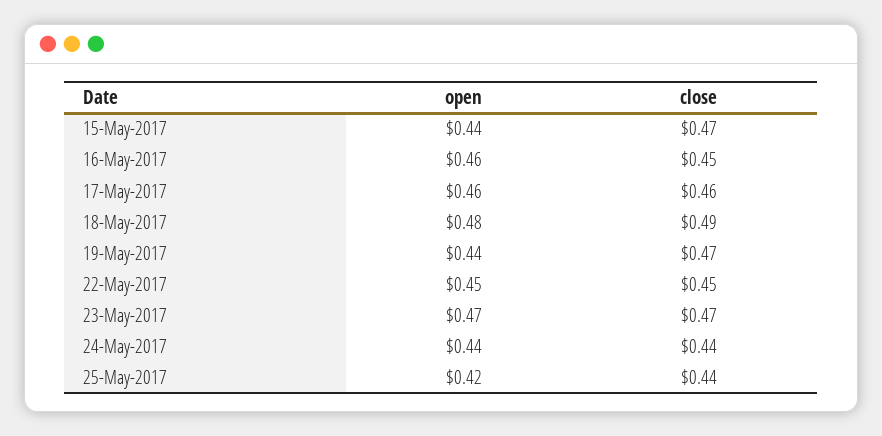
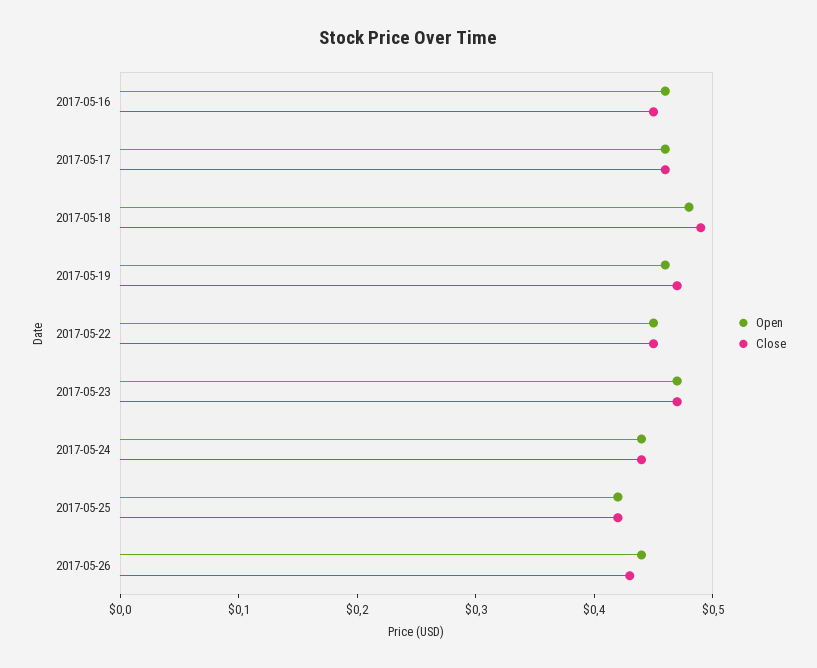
open, 15-May-2017: 0.44 -> none
close, 15-May-2017: 0.47 -> none
open, 19-May-2017: 0.44 -> 0.46
close, 25-May-2017: 0.44 -> 0.42
open, 2017-05-26: none -> 0.44
close, 2017-05-26: none -> 0.43

